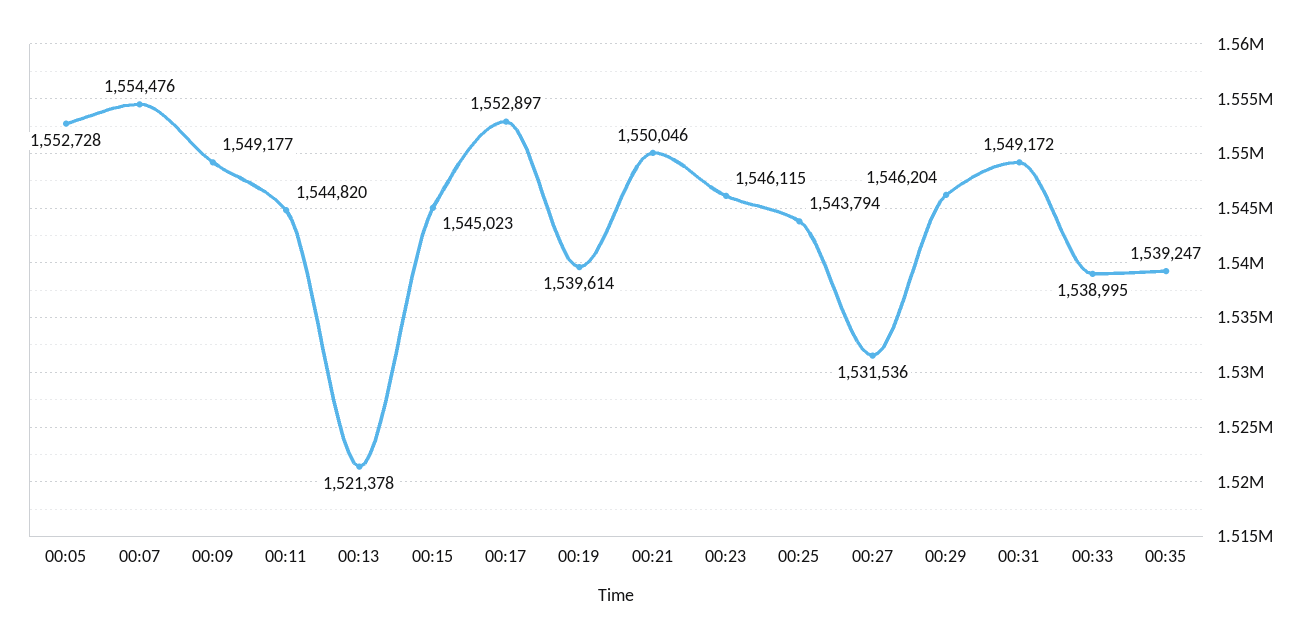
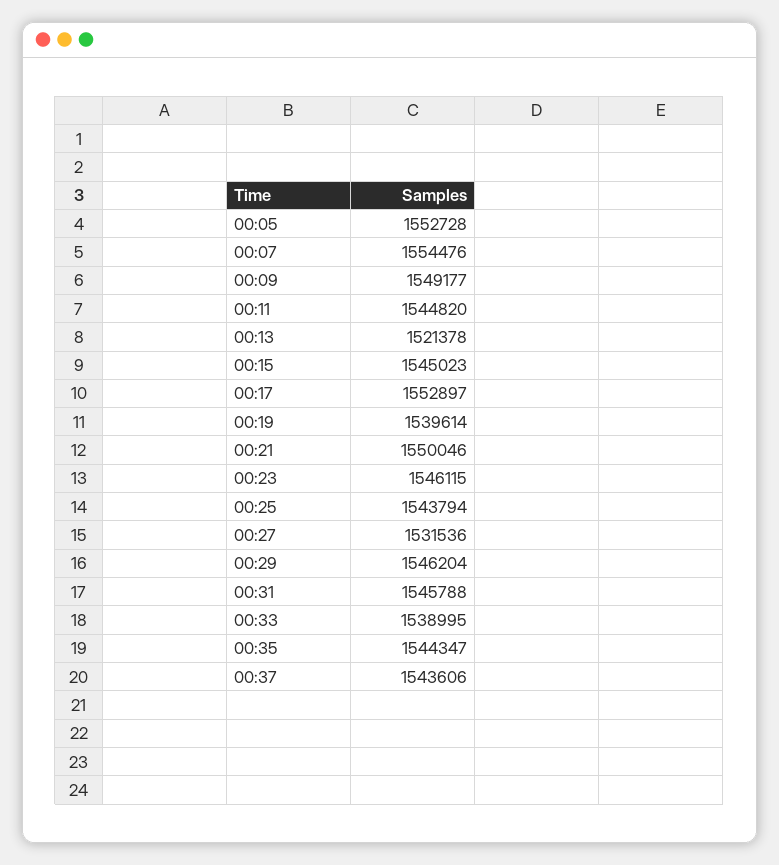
00:31: 1549172 -> 1545788
00:35: 1539247 -> 1544347
00:37: none -> 1543606

